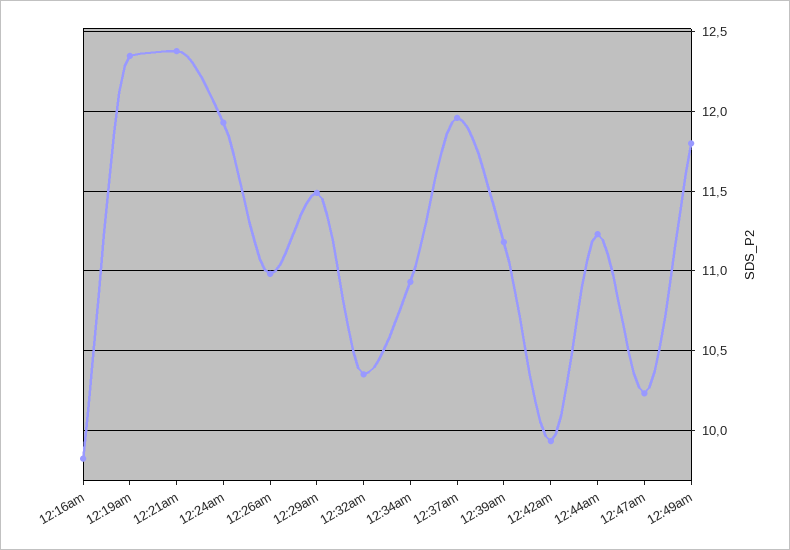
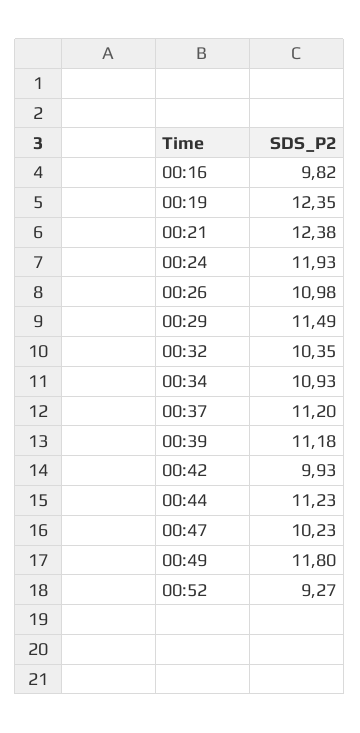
12:37am: 11.95 -> 11.2
00:52: none -> 9.27

